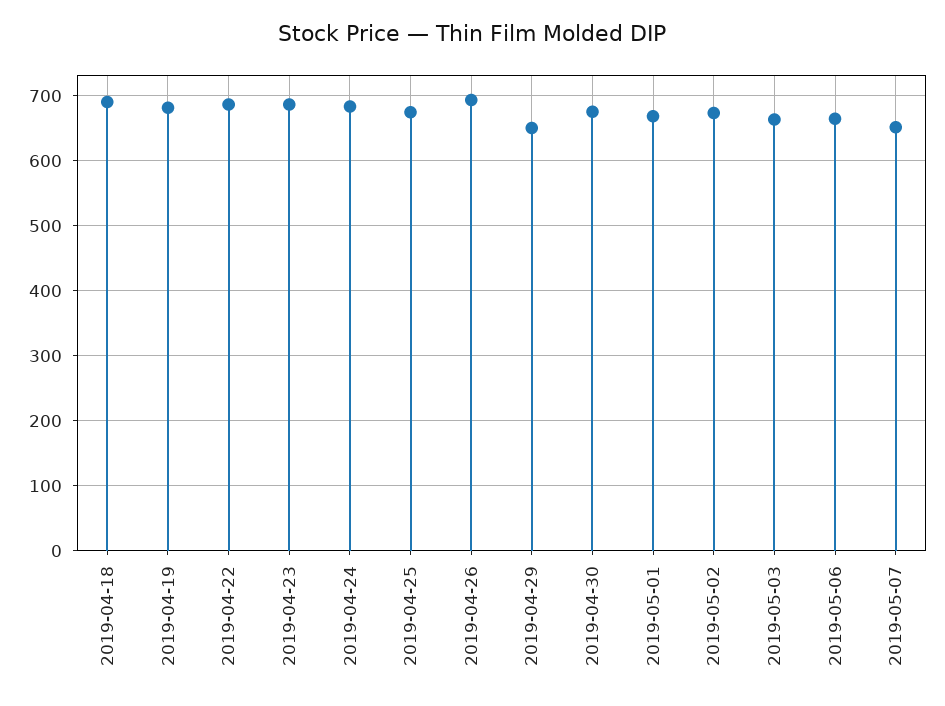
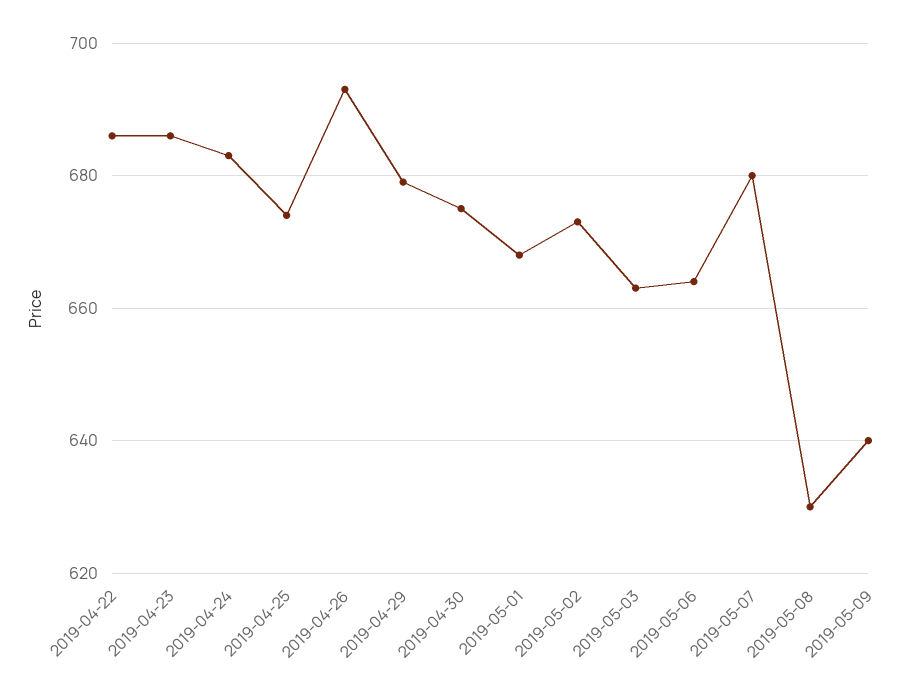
2019-04-18: 690 -> none
2019-04-19: 680 -> none
2019-04-29: 650 -> 680
2019-05-07: 650 -> 680
2019-05-08: none -> 630
2019-05-09: none -> 640

